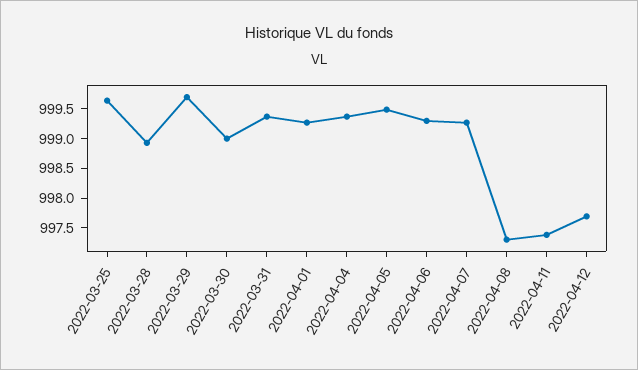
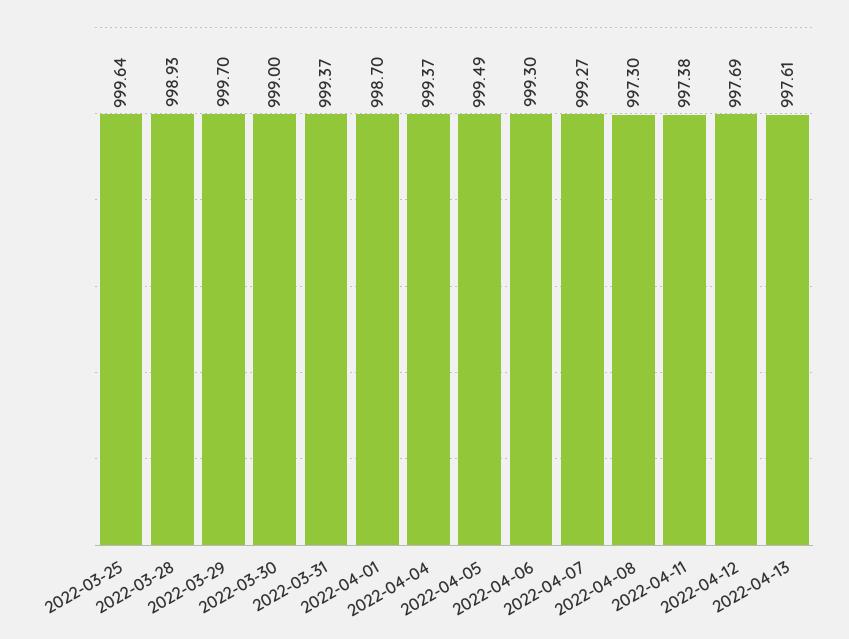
2022-04-01: 999.25 -> 998.7
2022-04-13: none -> 997.61

